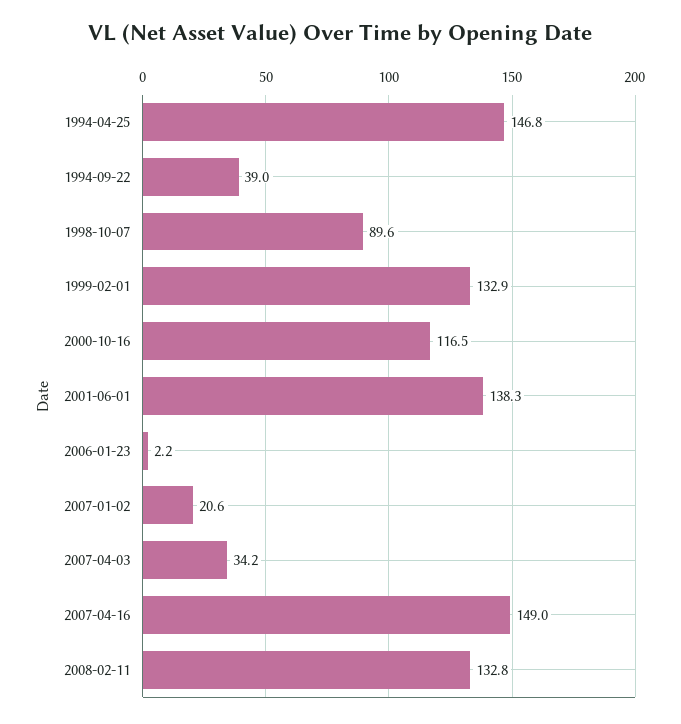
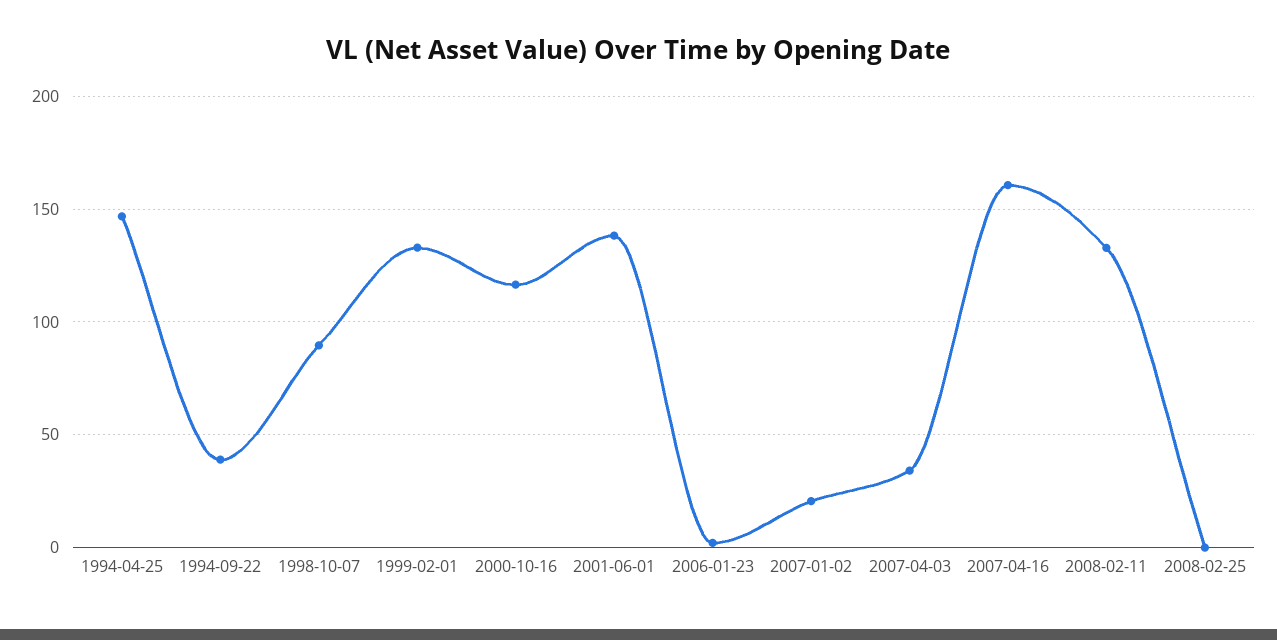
2007-04-16: 149 -> 160
2008-02-25: none -> 0

